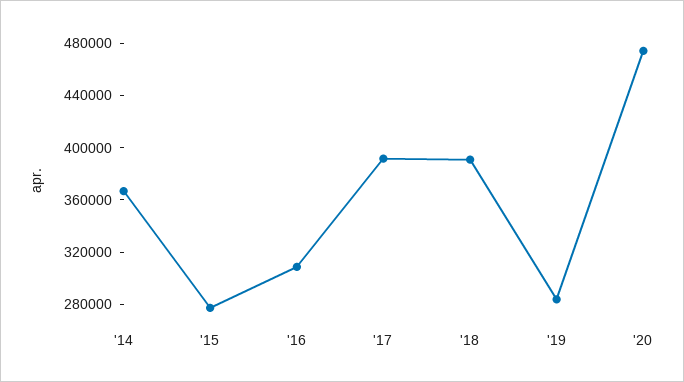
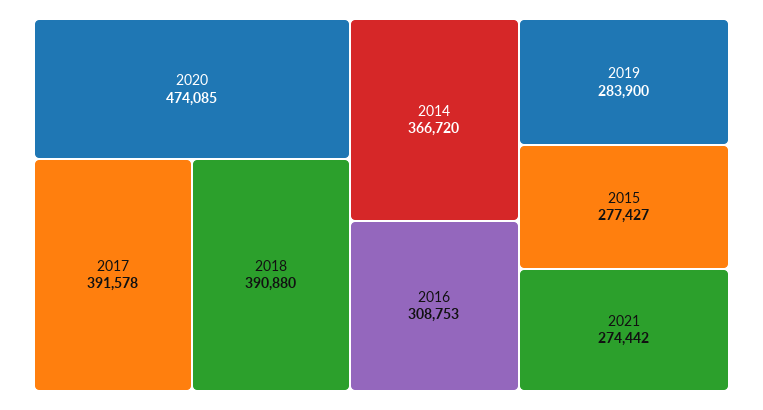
2021: none -> 274442

